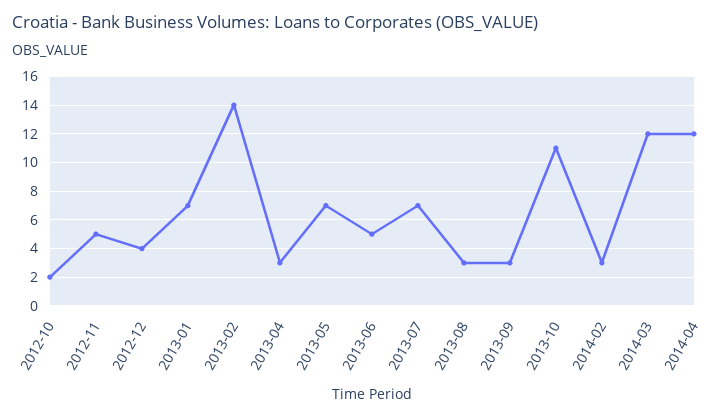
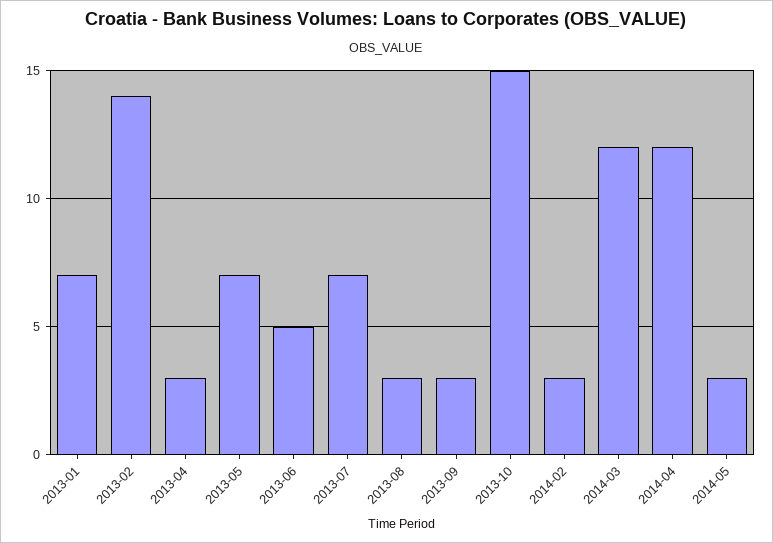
2012-10: 2 -> none
2012-11: 5 -> none
2012-12: 4 -> none
2013-10: 11 -> 15
2014-05: none -> 3

